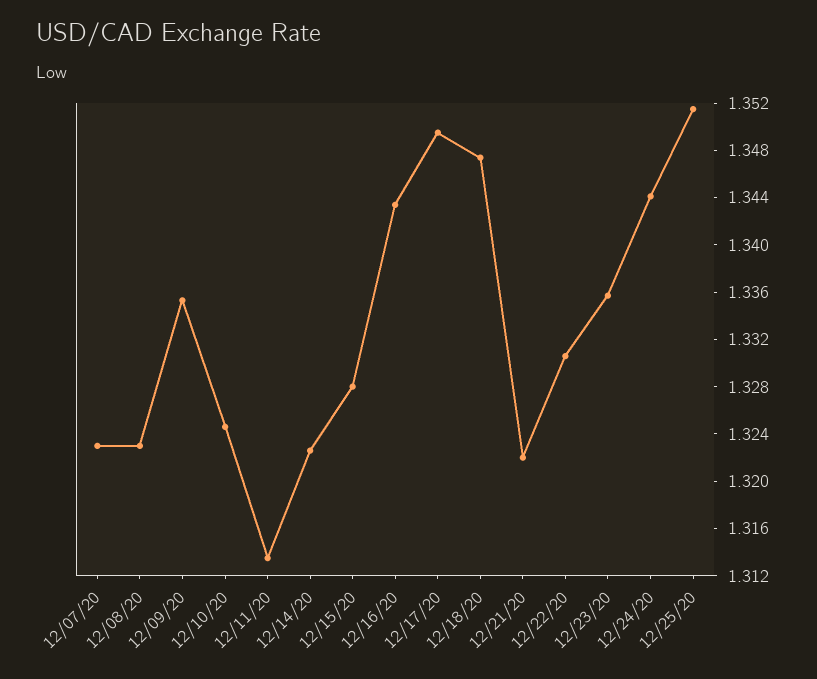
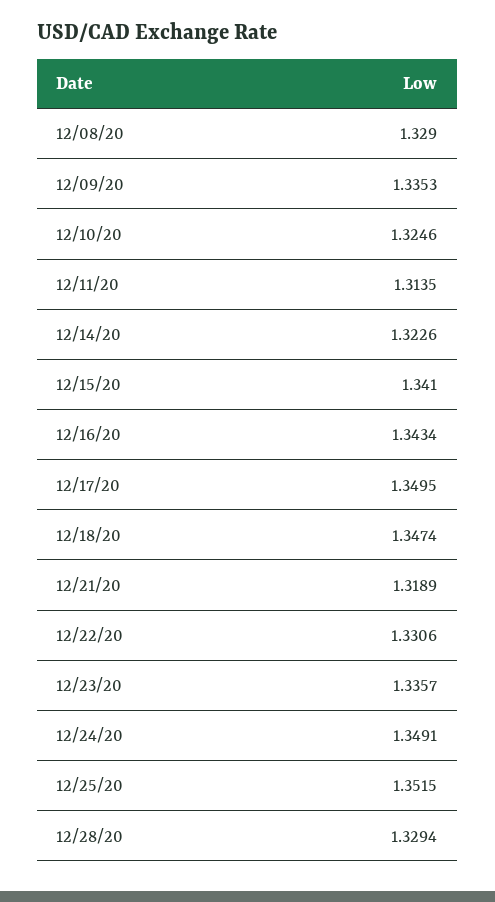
12/07/20: 1.323 -> none
12/08/20: 1.323 -> 1.329
12/15/20: 1.328 -> 1.341
12/21/20: 1.322 -> 1.3189
12/24/20: 1.344 -> 1.3491
12/28/20: none -> 1.3294

